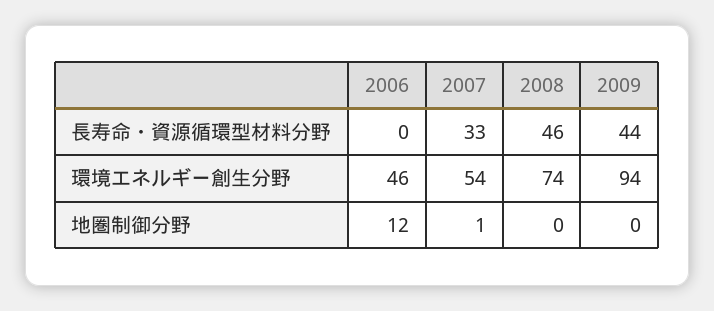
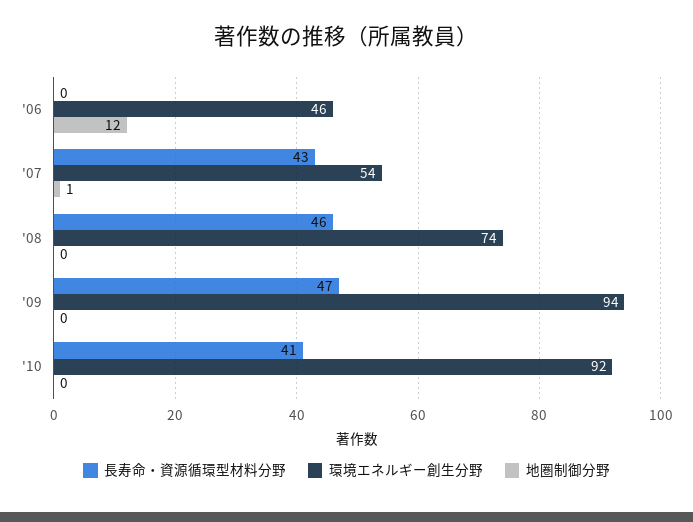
長寿命・資源循環型材料分野, 2007: 33 -> 43
長寿命・資源循環型材料分野, 2009: 44 -> 47
長寿命・資源循環型材料分野, '10: none -> 41
環境エネルギー創生分野, '10: none -> 92
地圏制御分野, '10: none -> 0

